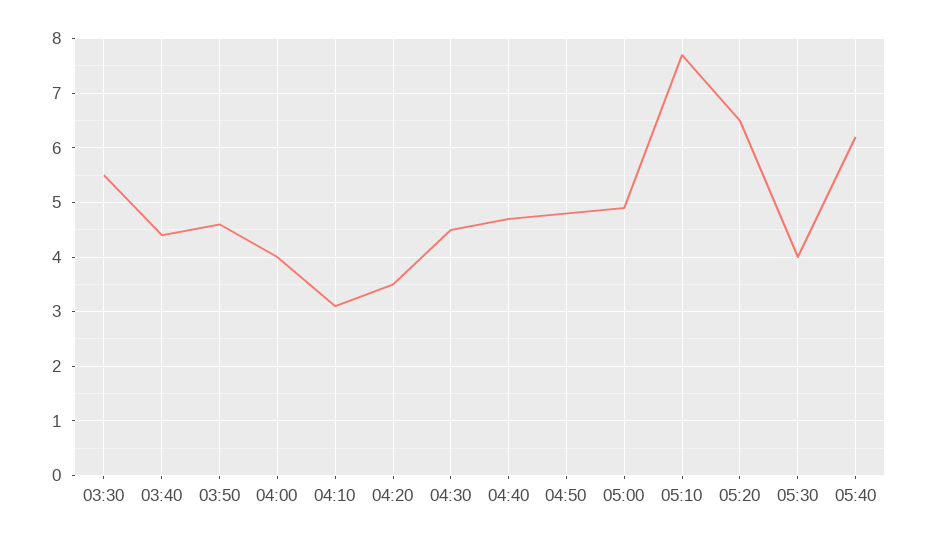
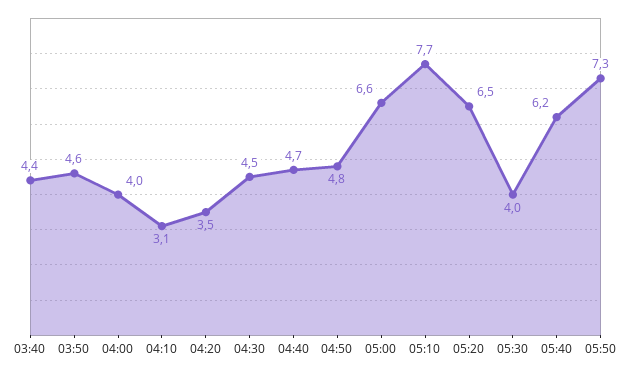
03:30: 5.5 -> none
05:00: 5 -> 6.6
05:50: none -> 7.3

